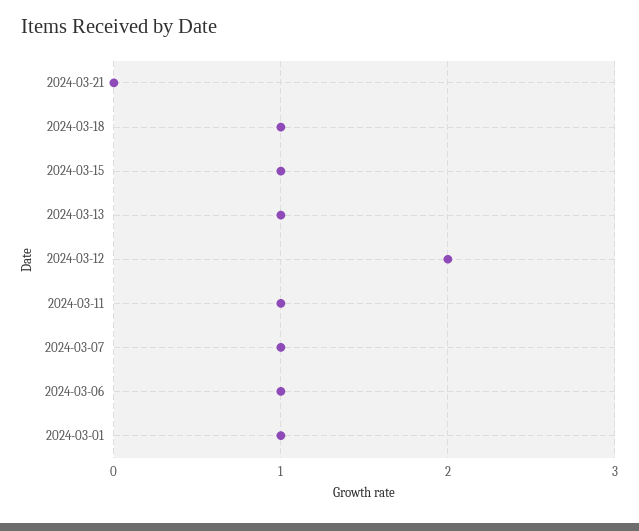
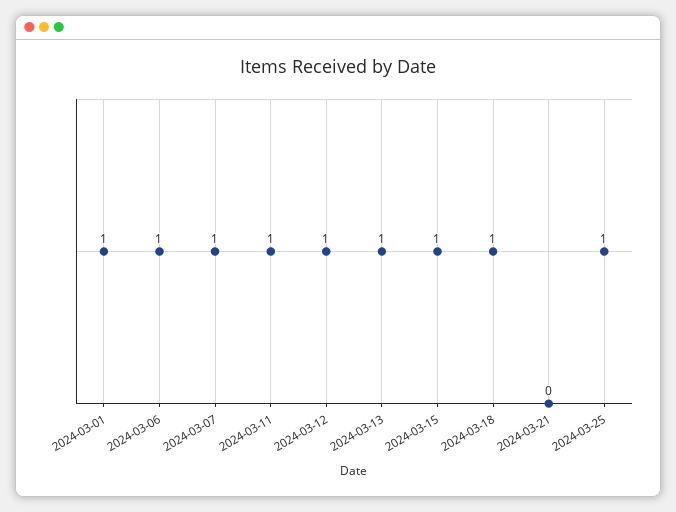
2024-03-12: 2 -> 1
2024-03-25: none -> 1

